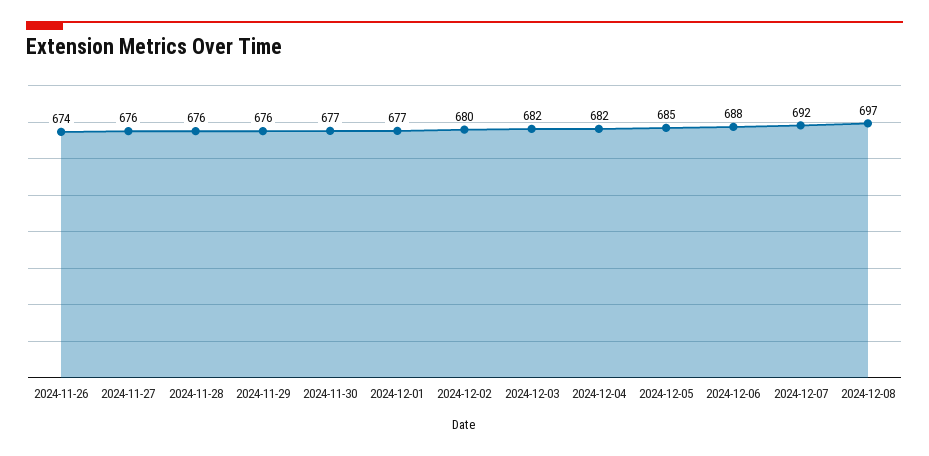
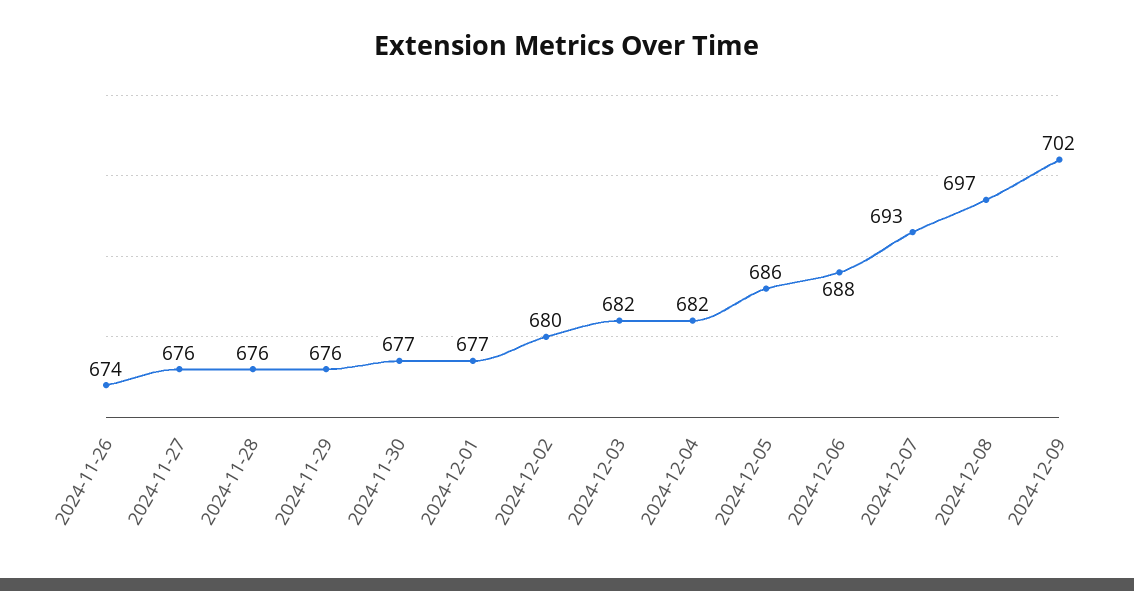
2024-12-05: 685 -> 686
2024-12-07: 692 -> 693
2024-12-09: none -> 702

